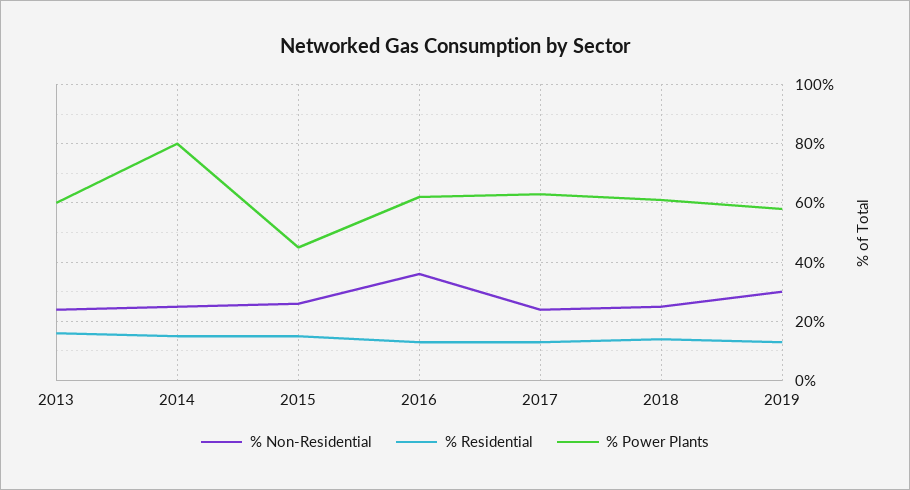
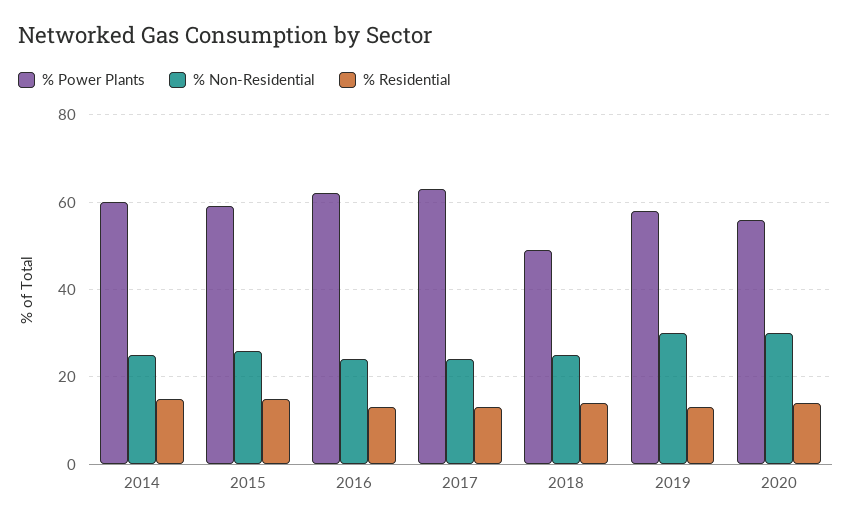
% Non-Residential, 2013: 25 -> none
% Residential, 2013: 15 -> none
% Power Plants, 2013: 60 -> none
% Power Plants, 2014: 80 -> 60
% Power Plants, 2015: 45 -> 60
% Non-Residential, 2016: 35 -> 25
% Power Plants, 2018: 60 -> 50
% Power Plants, 2020: none -> 55
% Non-Residential, 2020: none -> 30
% Residential, 2020: none -> 15

